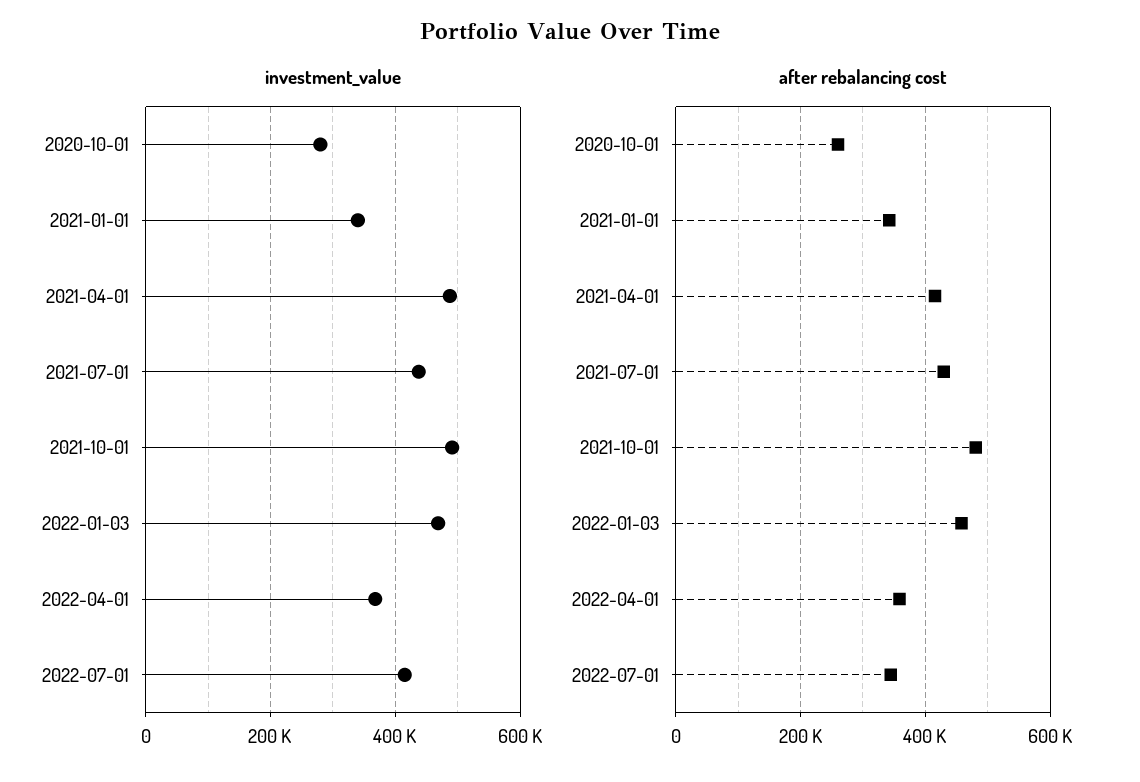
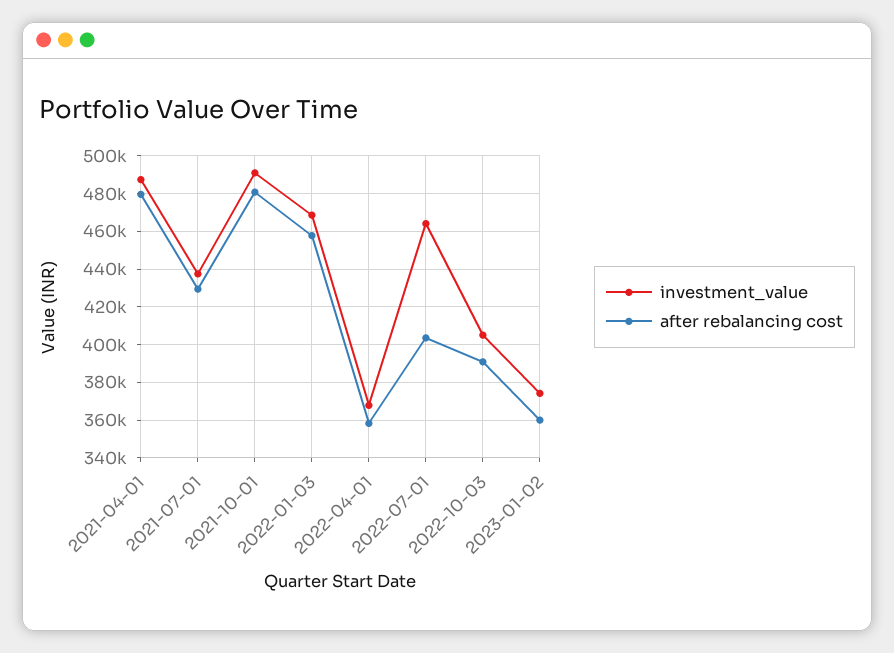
investment_value, 2020-10-01: 280000 -> none
investment_value, 2021-01-01: 340000 -> none
investment_value, 2022-07-01: 420000 -> 465000
after rebalancing cost, 2020-10-01: 260000 -> none
after rebalancing cost, 2021-01-01: 340000 -> none
after rebalancing cost, 2021-04-01: 420000 -> 480000
after rebalancing cost, 2022-07-01: 340000 -> 405000
investment_value, 2022-10-03: none -> 405000
after rebalancing cost, 2022-10-03: none -> 390000
investment_value, 2023-01-02: none -> 375000
after rebalancing cost, 2023-01-02: none -> 360000

